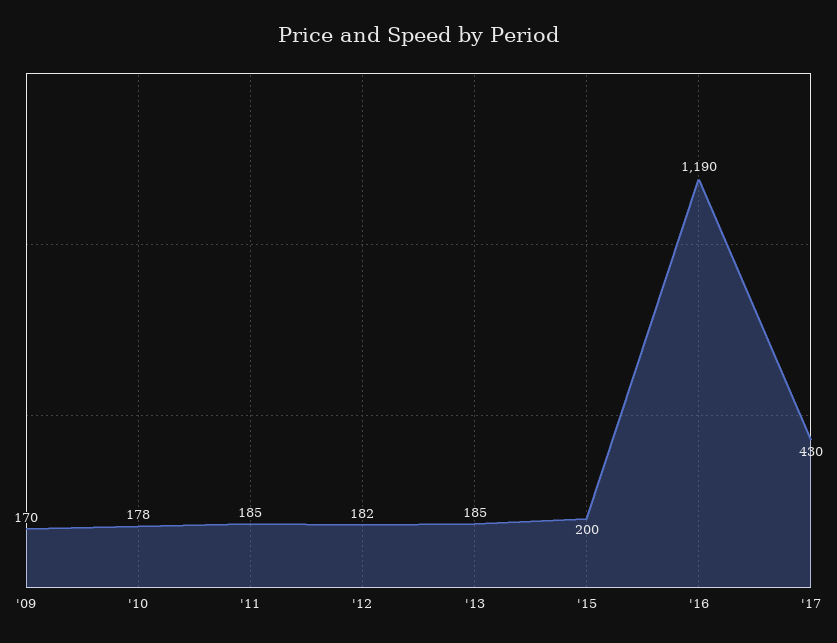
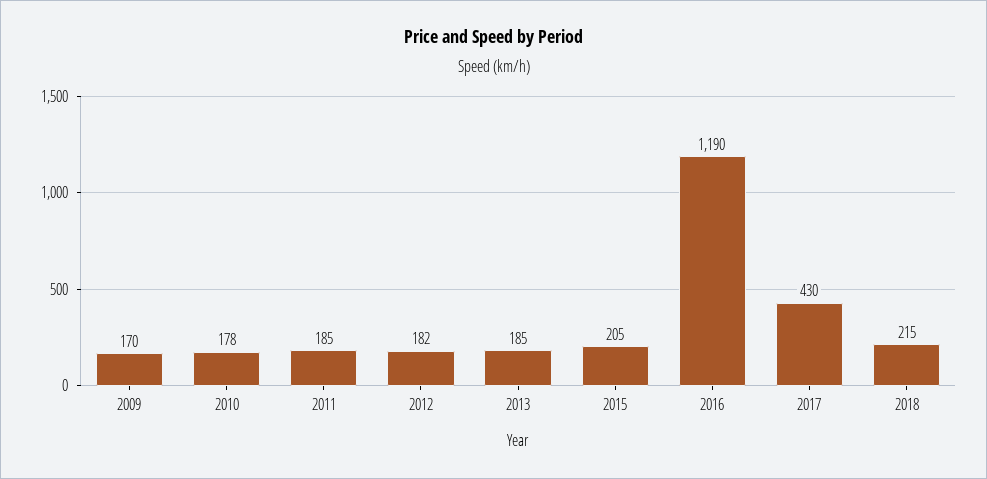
'15: 200 -> 205
2018: none -> 215

